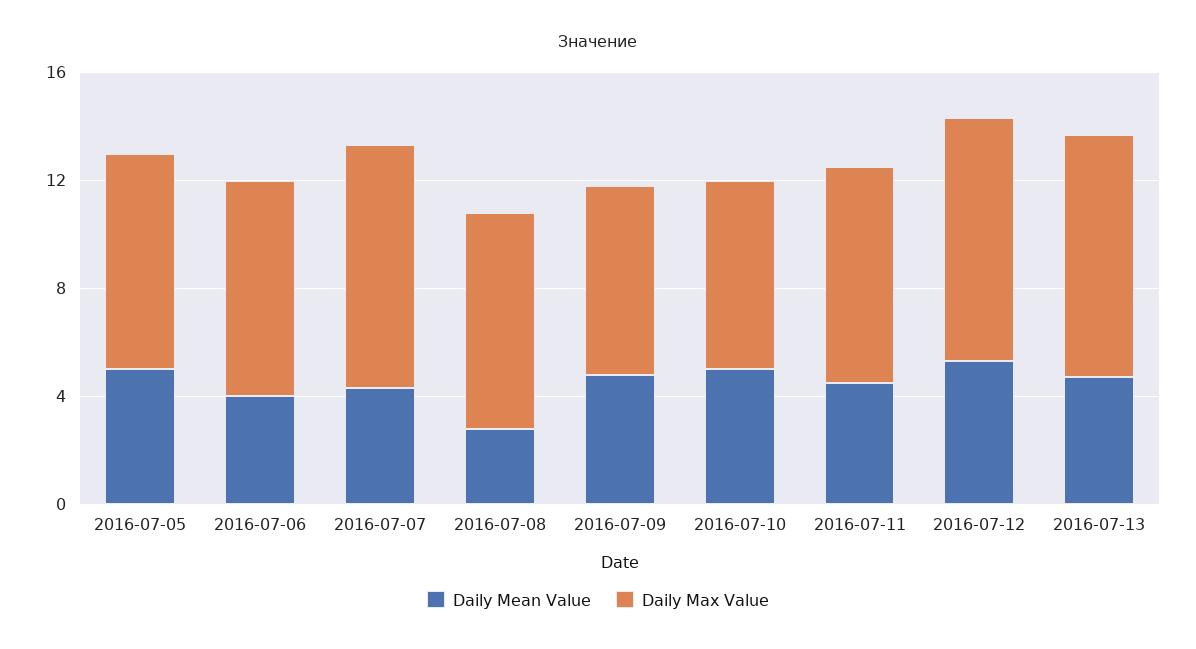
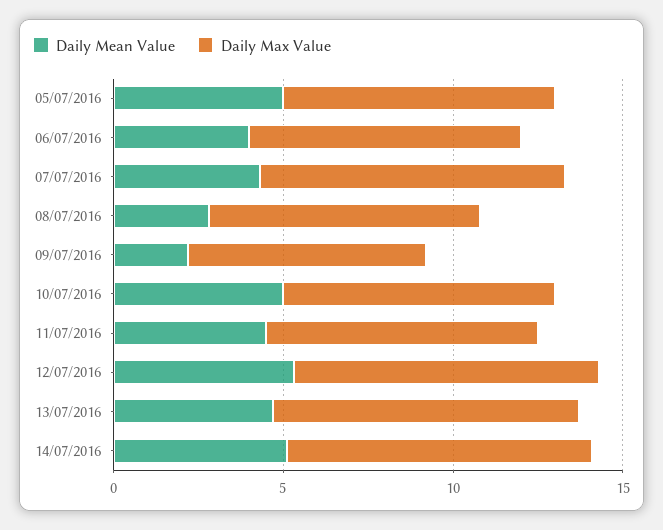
Daily Mean Value, 2016-07-09: 5 -> 2
Daily Max Value, 2016-07-10: 7 -> 8
Daily Mean Value, 14/07/2016: none -> 5
Daily Max Value, 14/07/2016: none -> 9

